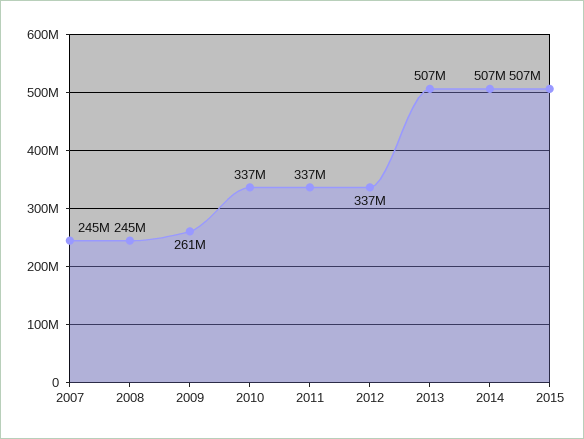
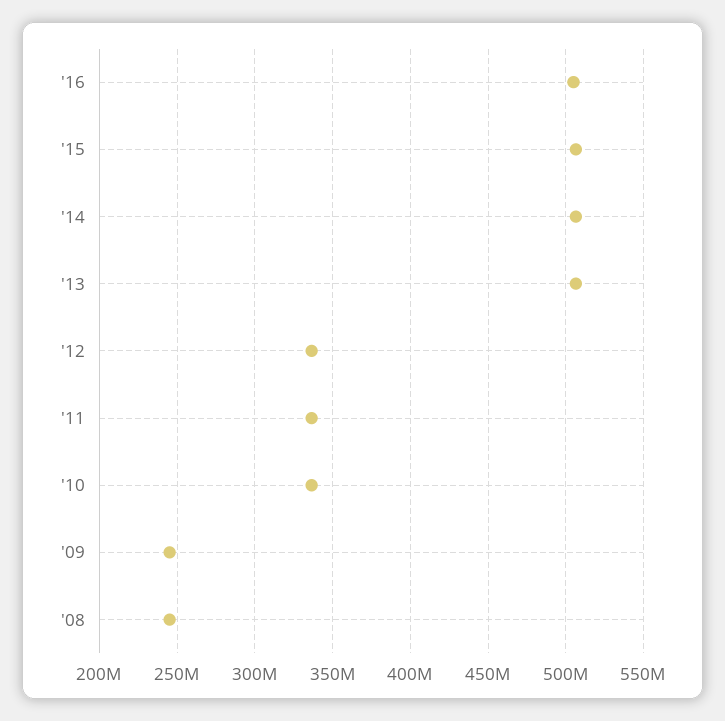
2007: 245000000 -> none
2009: 261000000 -> 245000000
'16: none -> 505000000

